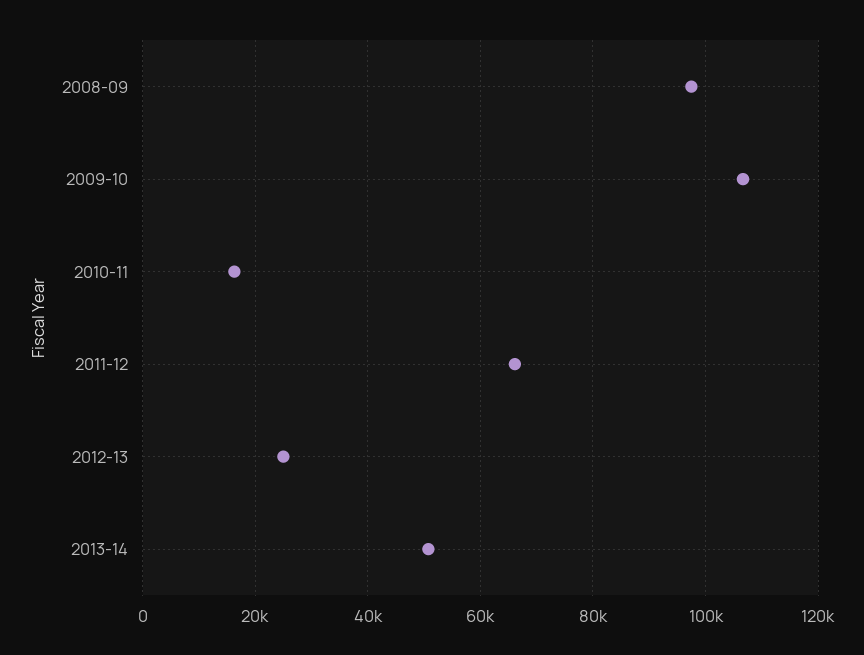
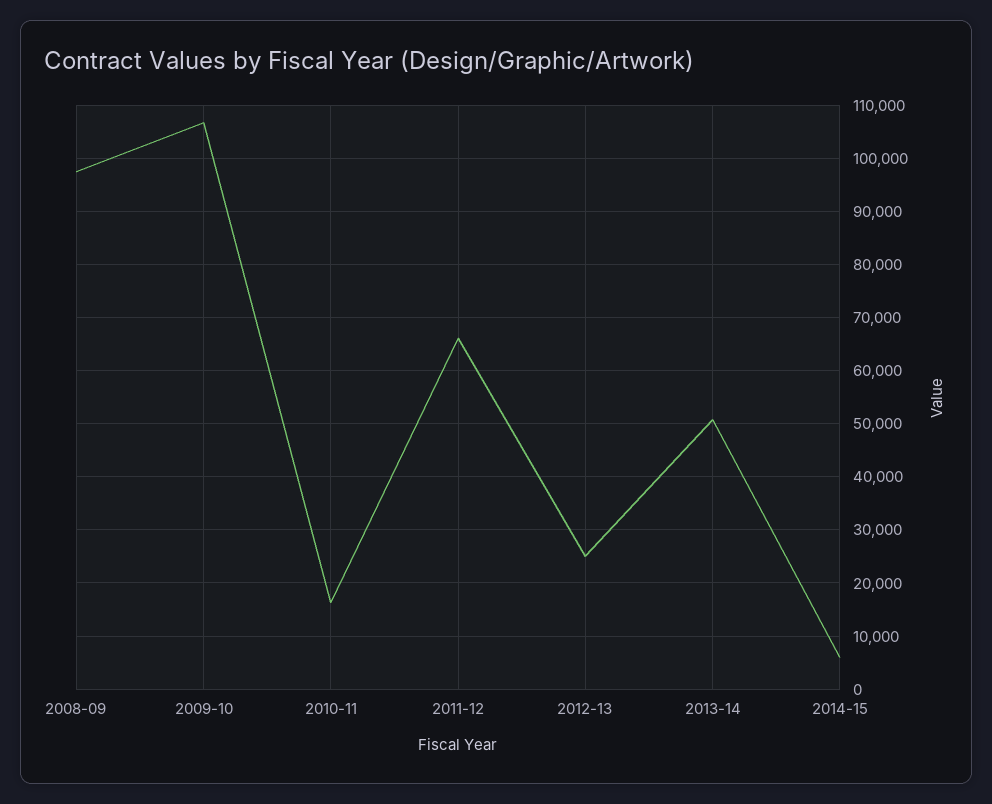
2014-15: none -> 6000

